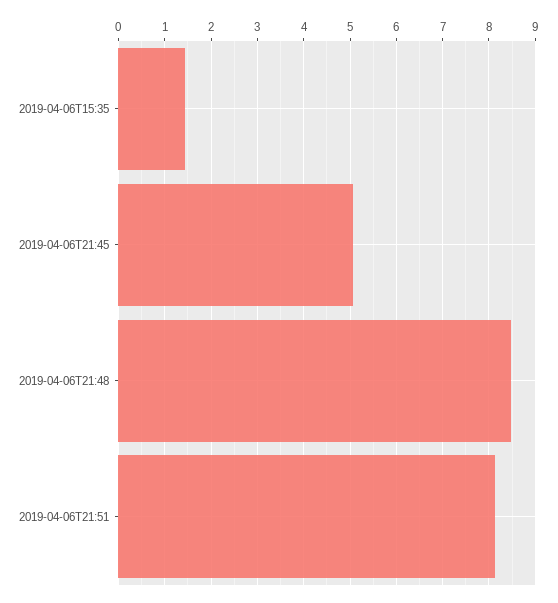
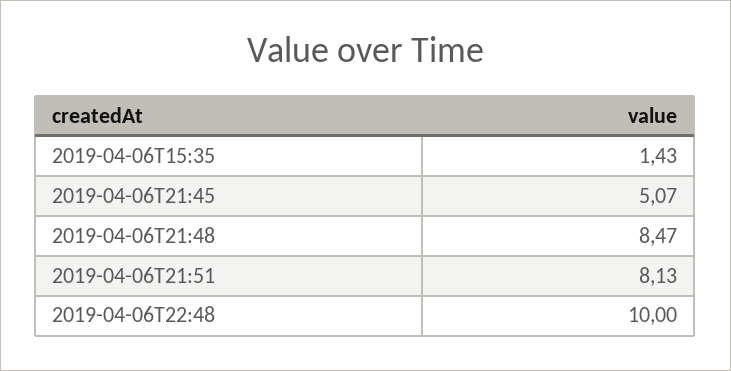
2019-04-06T22:48: none -> 10

